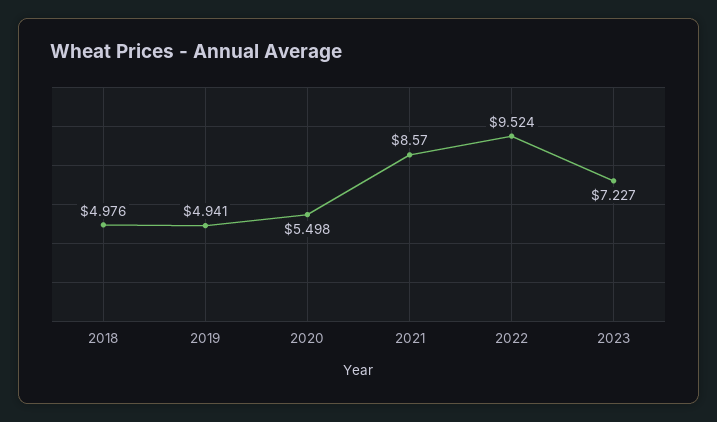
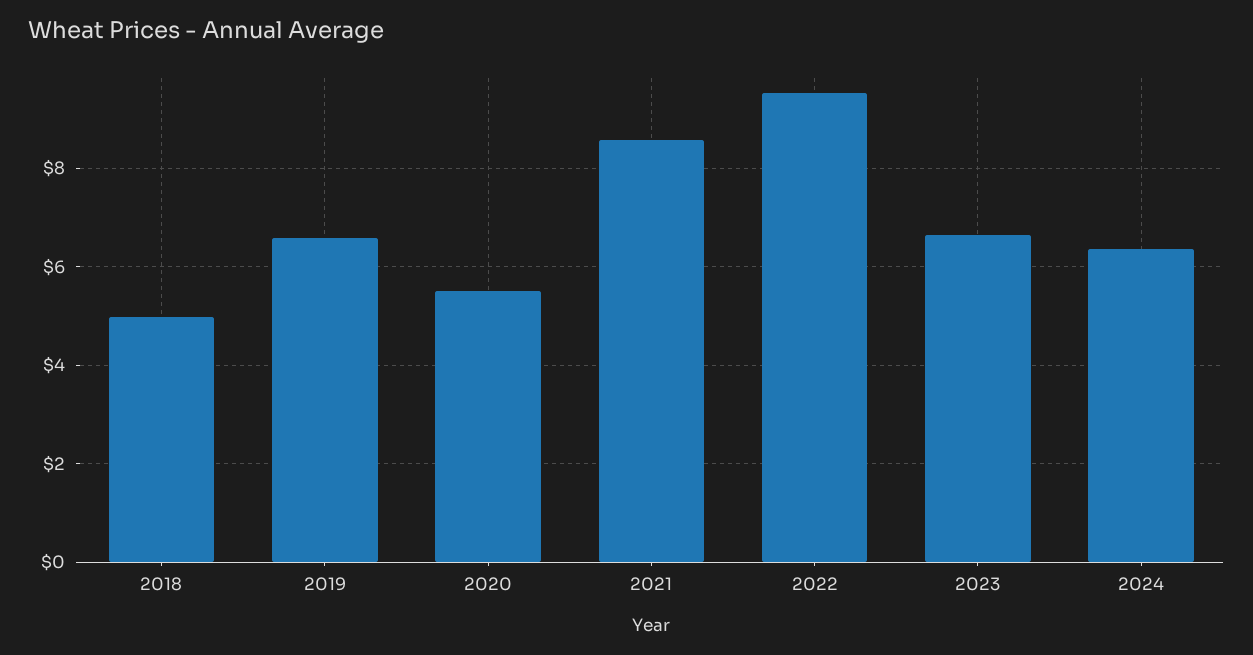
2019: 4.941 -> 6.6
2023: 7.227 -> 6.6
2024: none -> 6.4

